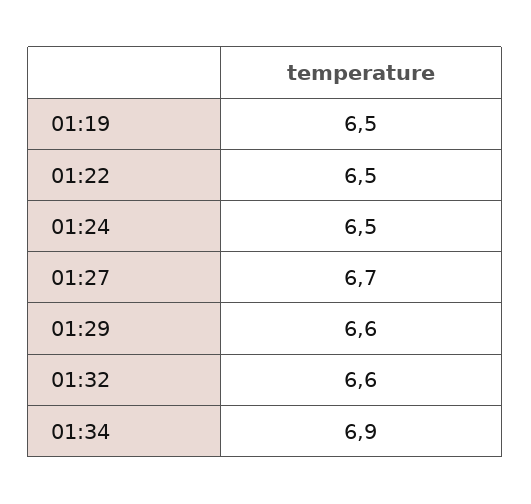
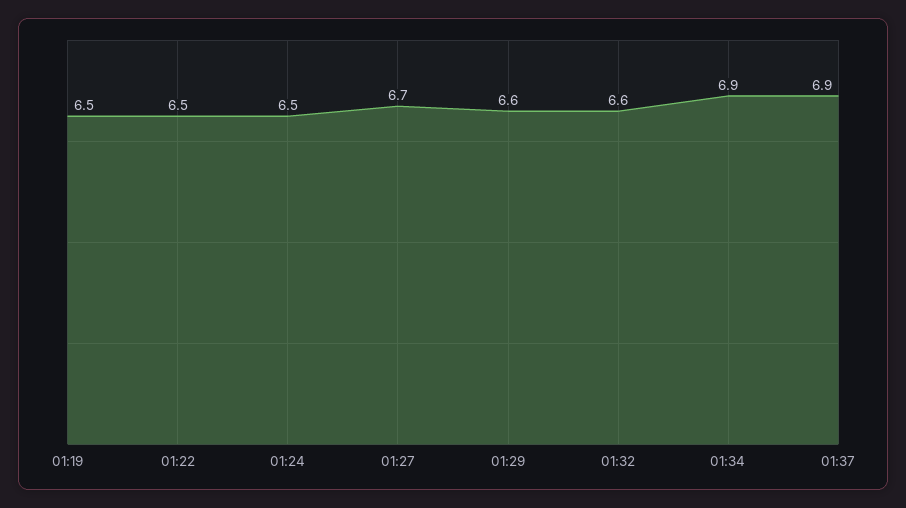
01:37: none -> 6.9

